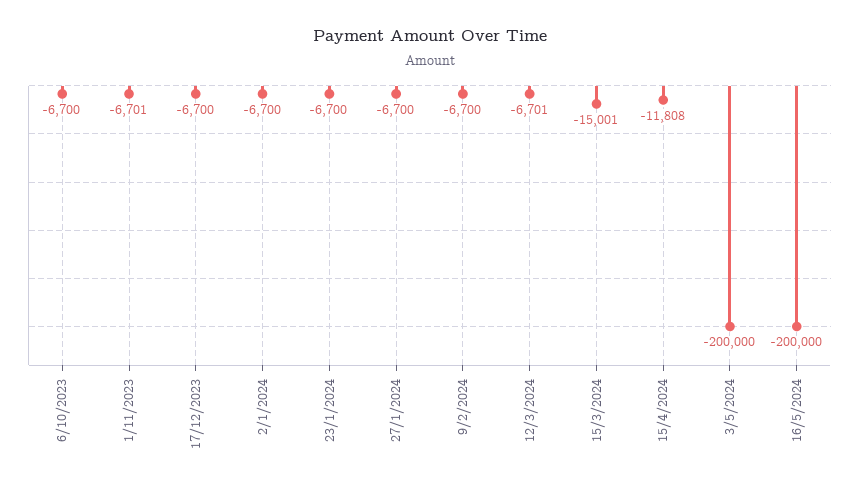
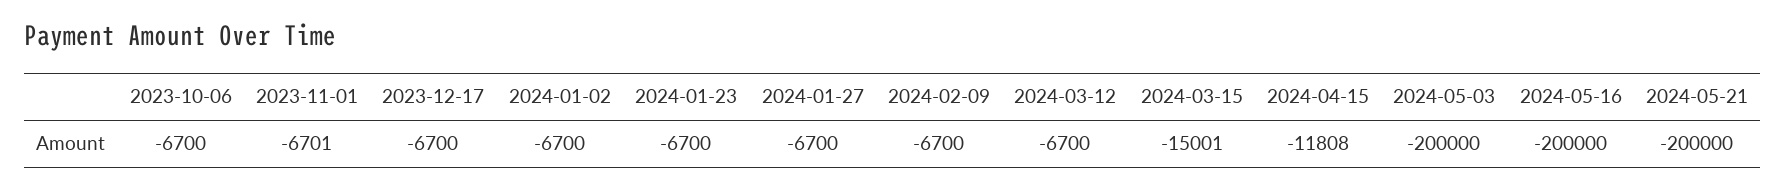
12/3/2024: -6701 -> -6700
2024-05-21: none -> -200000

